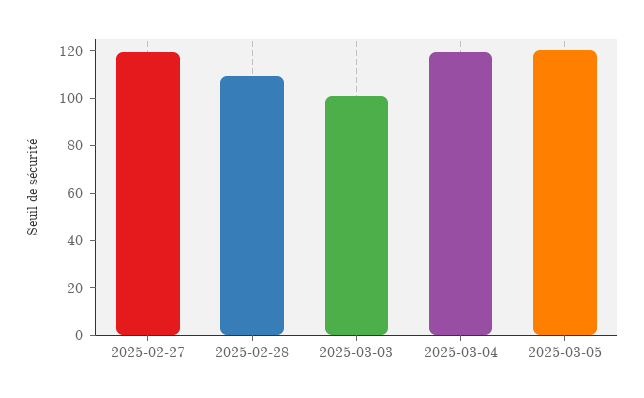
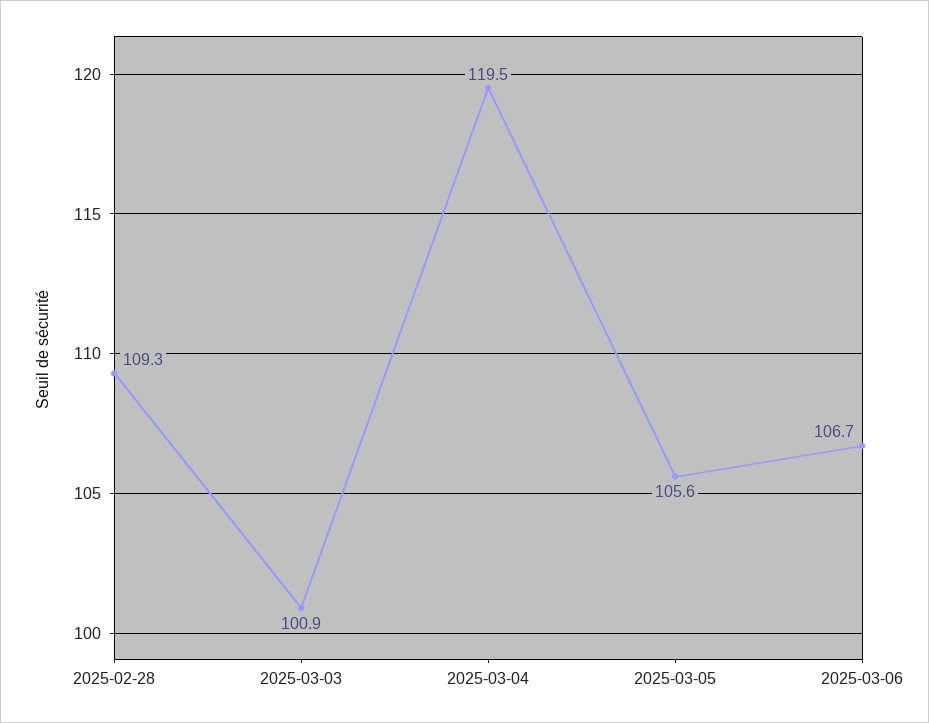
2025-02-27: 120 -> none
2025-03-05: 120 -> 105.6
2025-03-06: none -> 106.7

